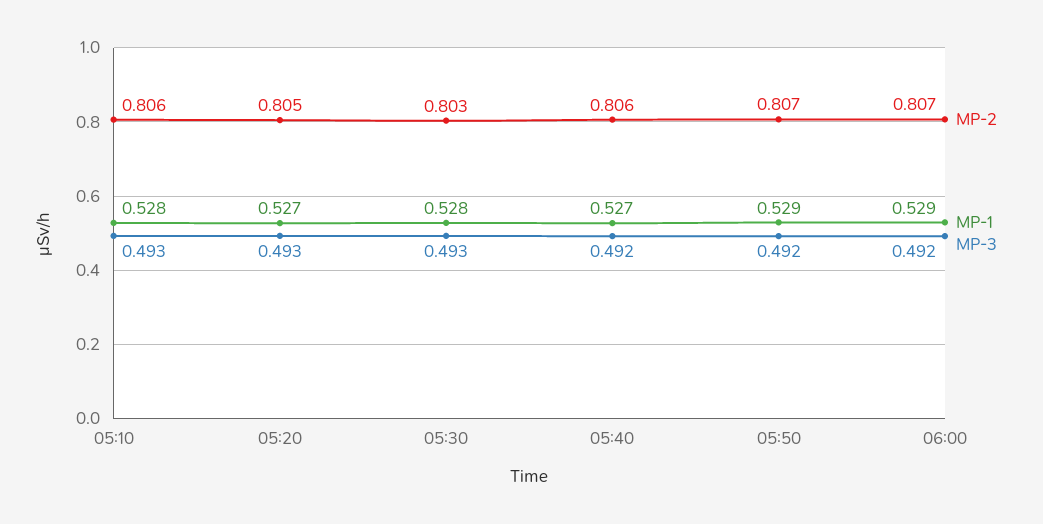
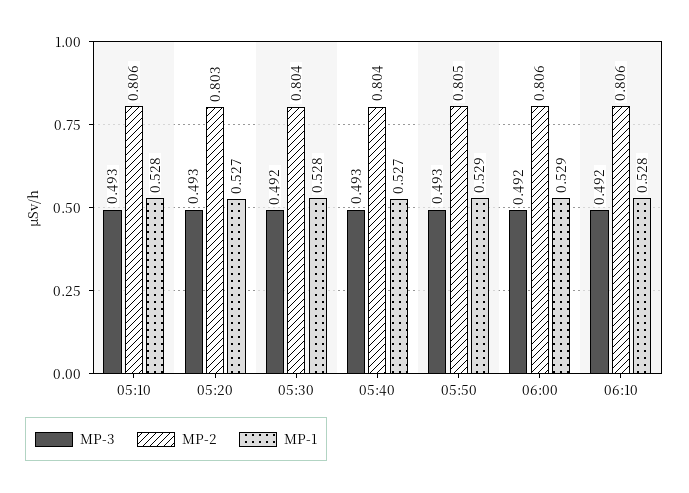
MP-2, 05:20: 0.805 -> 0.803
MP-2, 05:30: 0.803 -> 0.804
MP-3, 05:30: 0.493 -> 0.492
MP-2, 05:40: 0.806 -> 0.804
MP-3, 05:40: 0.492 -> 0.493
MP-2, 05:50: 0.807 -> 0.805
MP-3, 05:50: 0.492 -> 0.493
MP-2, 06:00: 0.807 -> 0.806
MP-3, 06:10: none -> 0.492
MP-2, 06:10: none -> 0.806
MP-1, 06:10: none -> 0.528

